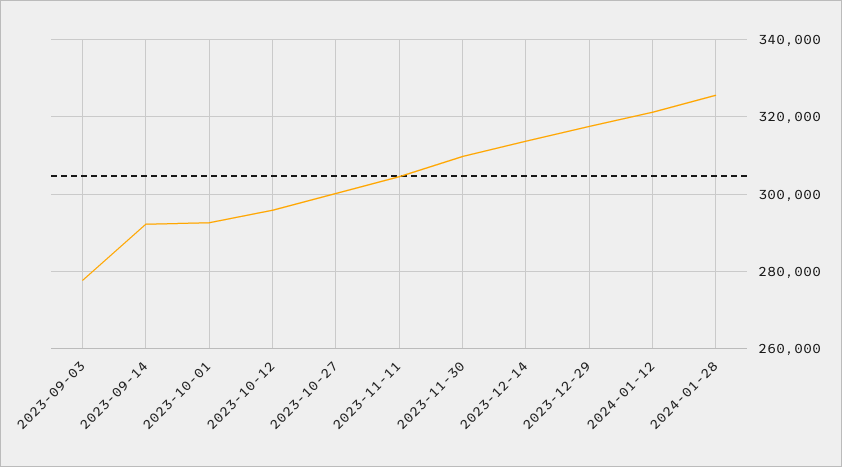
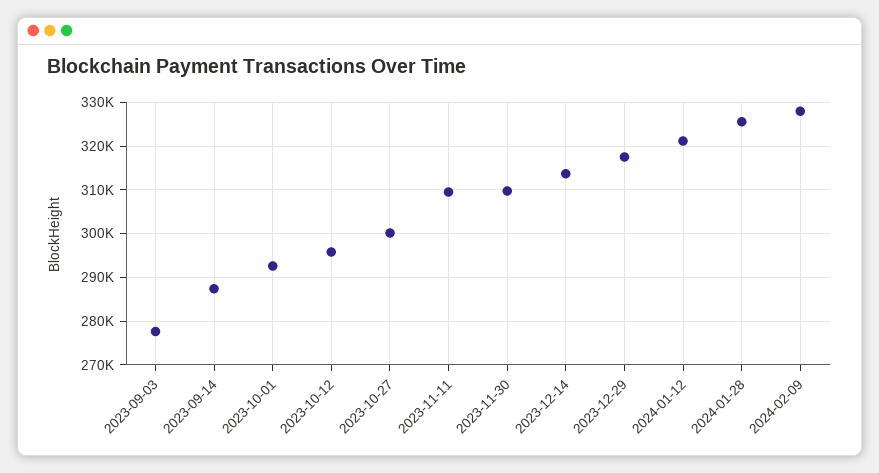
2023-09-14: 292000 -> 288000
2023-11-11: 304000 -> 310000
2024-02-09: none -> 328000

